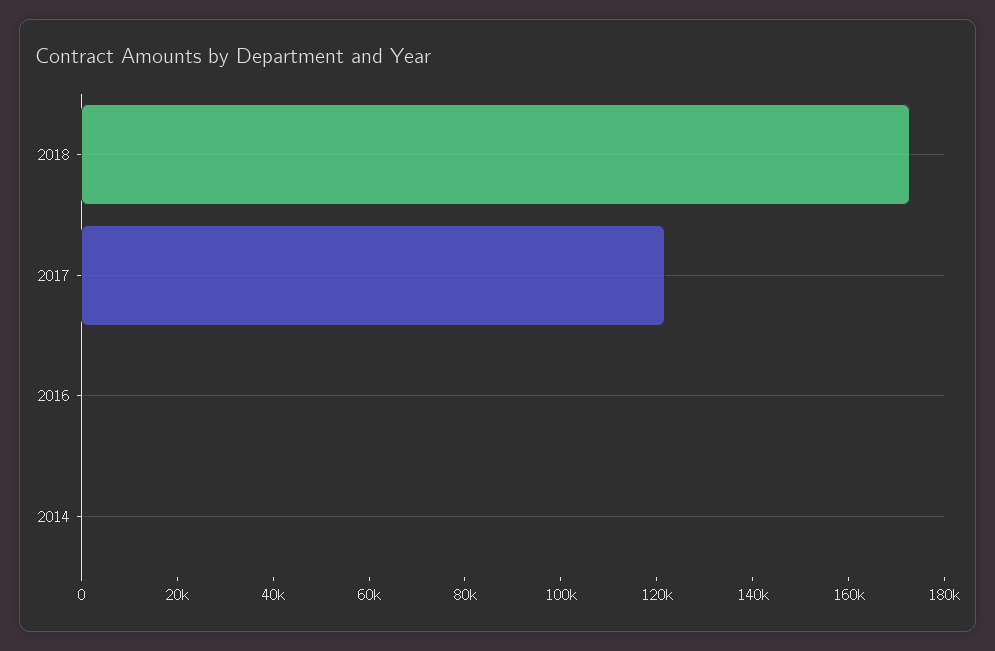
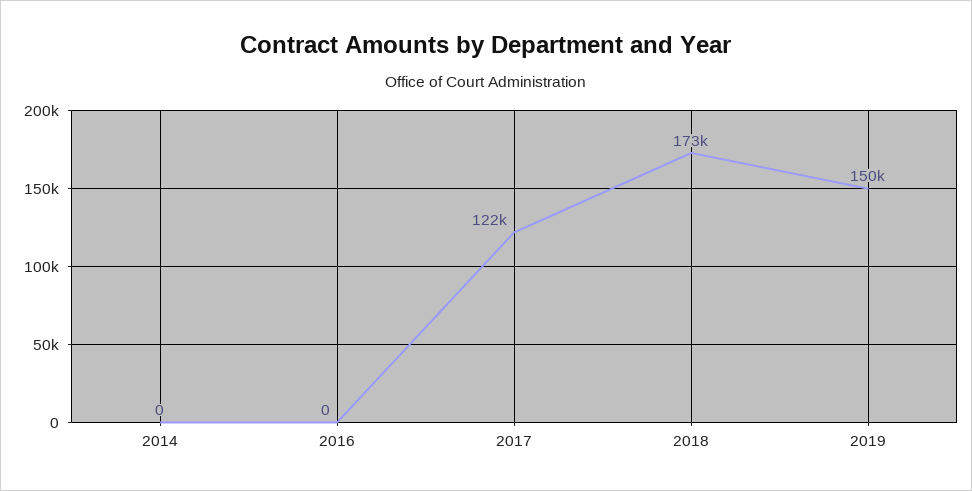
2019: none -> 150000

